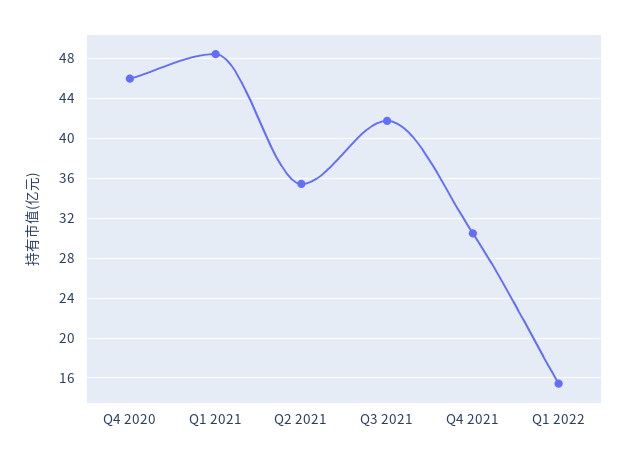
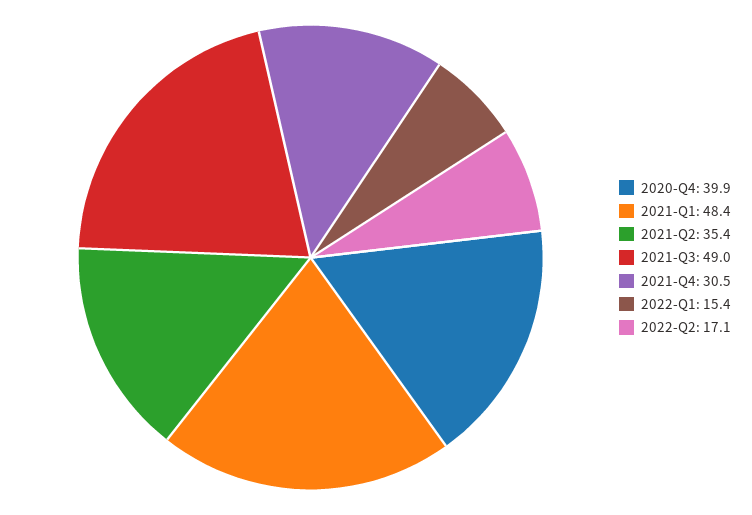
Q4 2020: 46 -> 39.9
Q3 2021: 42 -> 49
2022-Q2: none -> 17.1

